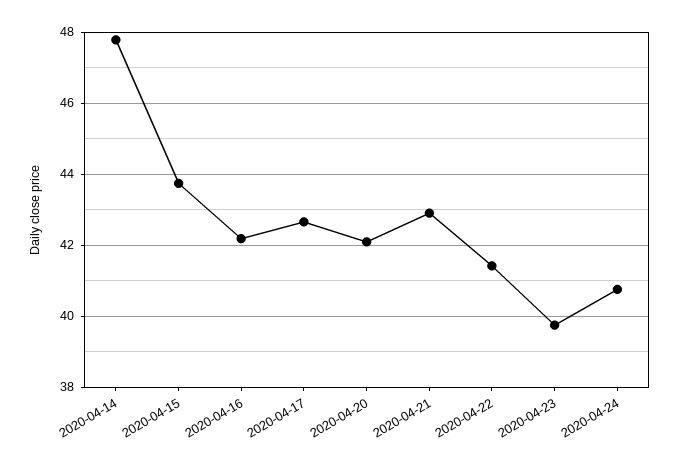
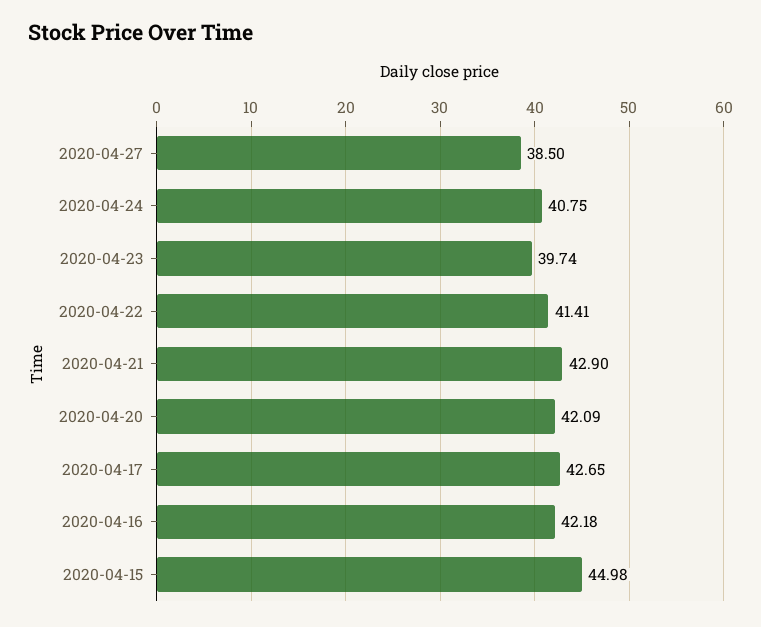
2020-04-14: 47.8 -> none
2020-04-15: 43.8 -> 44.98
2020-04-27: none -> 38.5

